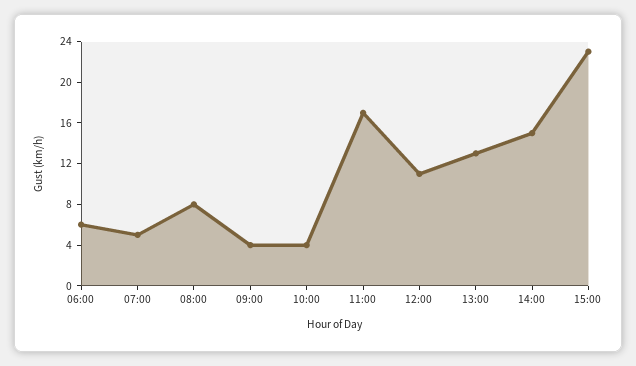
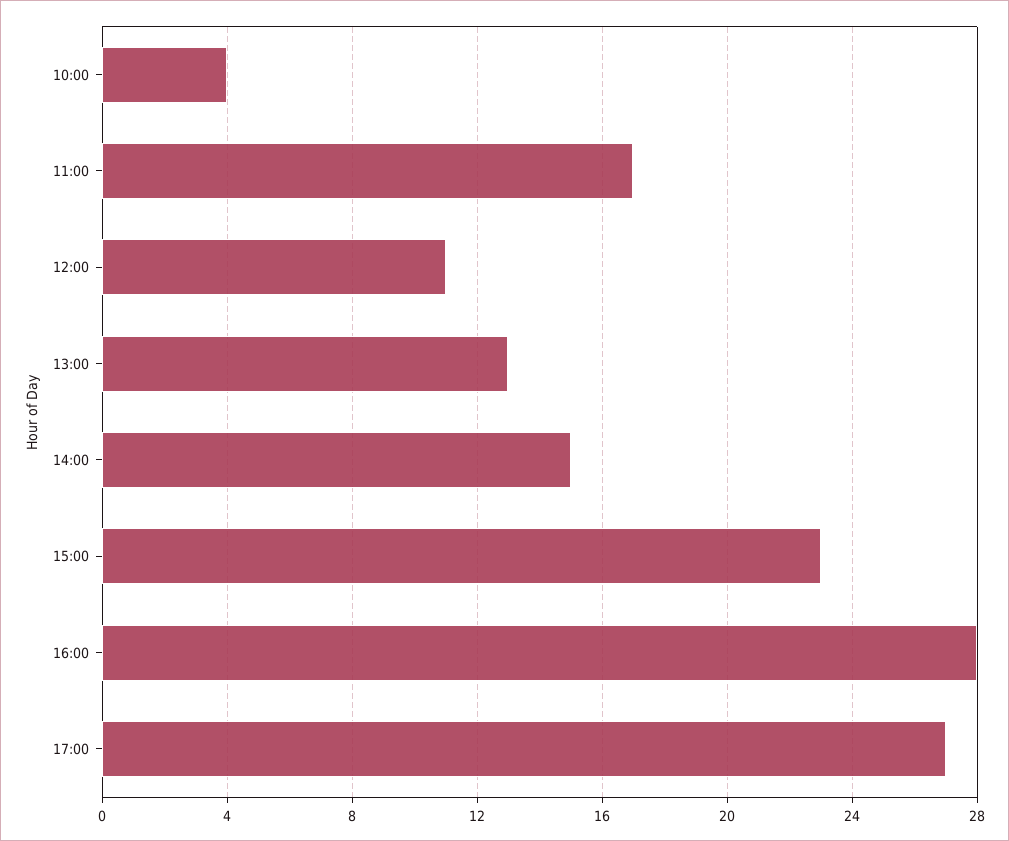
06:00: 6 -> none
07:00: 5 -> none
08:00: 8 -> none
09:00: 4 -> none
16:00: none -> 28
17:00: none -> 27

